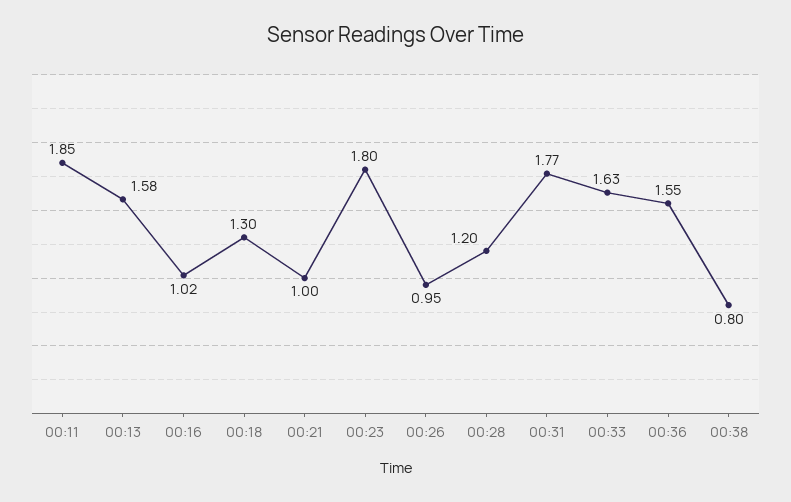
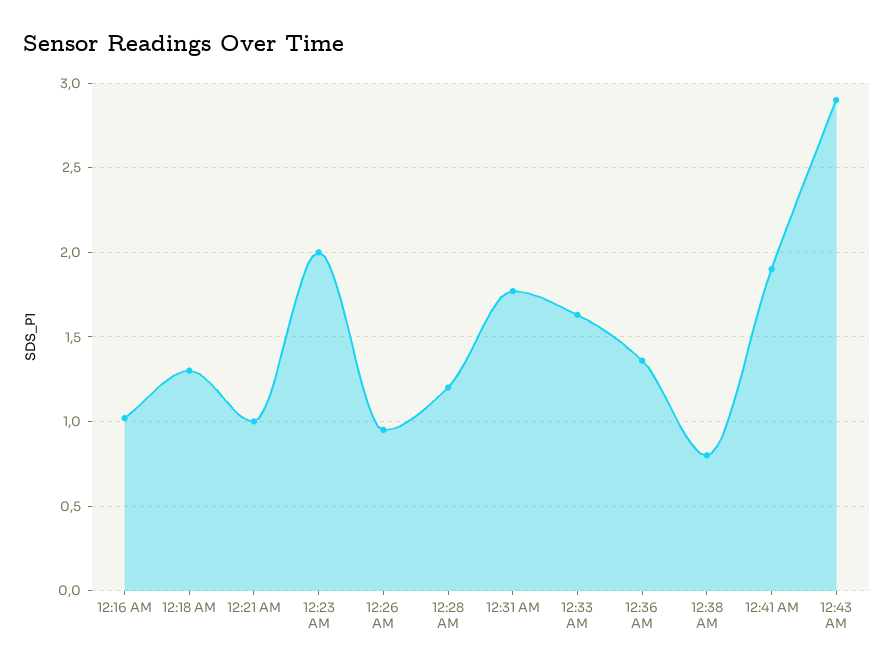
00:11: 1.85 -> none
00:13: 1.58 -> none
00:23: 1.8 -> 2
00:36: 1.55 -> 1.35
12:41 AM: none -> 1.9
12:43 AM: none -> 2.9

